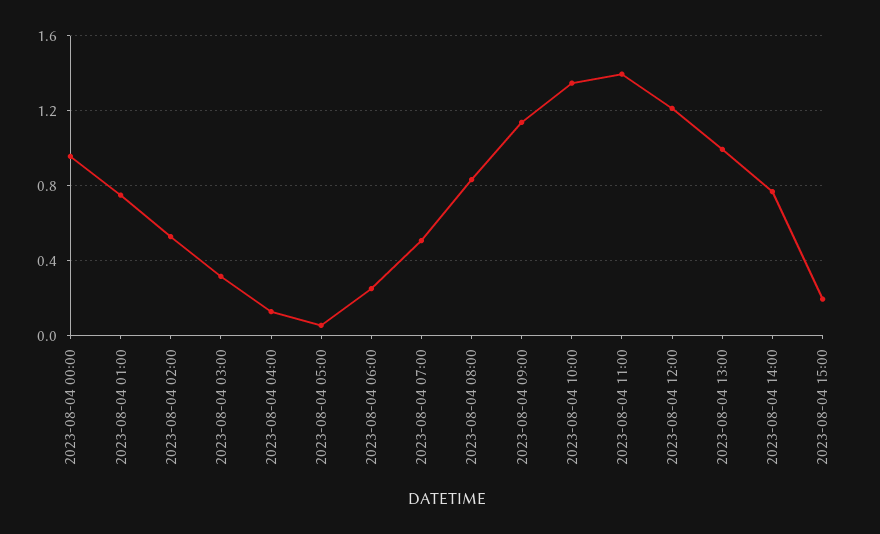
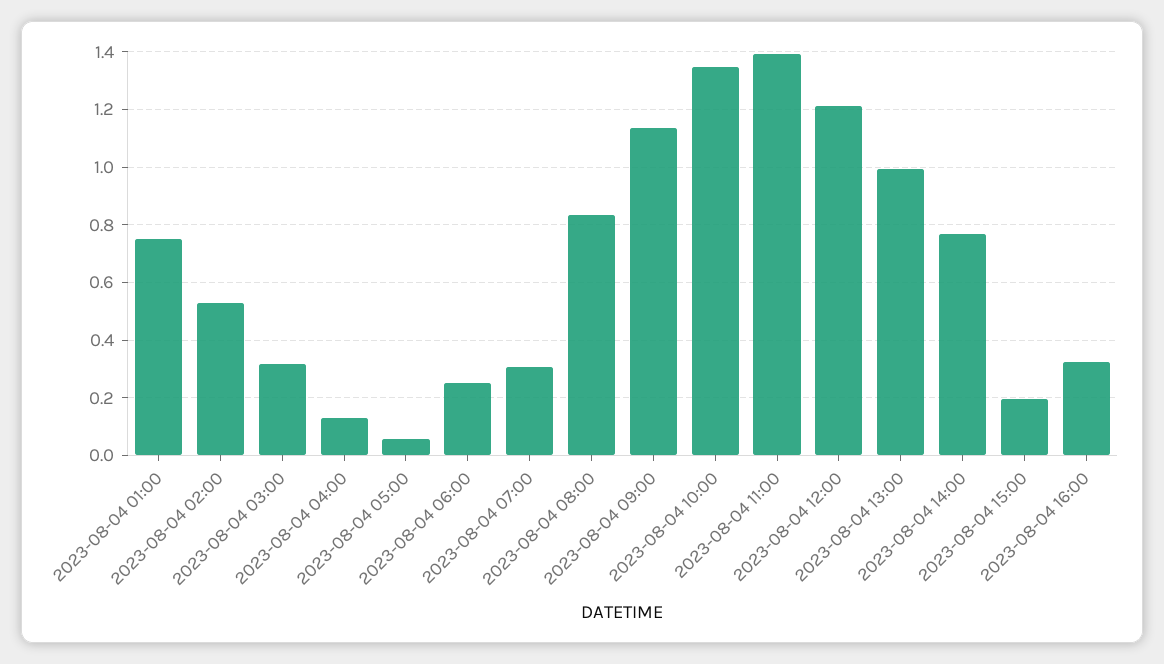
2023-08-04 00:00: 0.95 -> none
2023-08-04 07:00: 0.5 -> 0.3
2023-08-04 16:00: none -> 0.325

